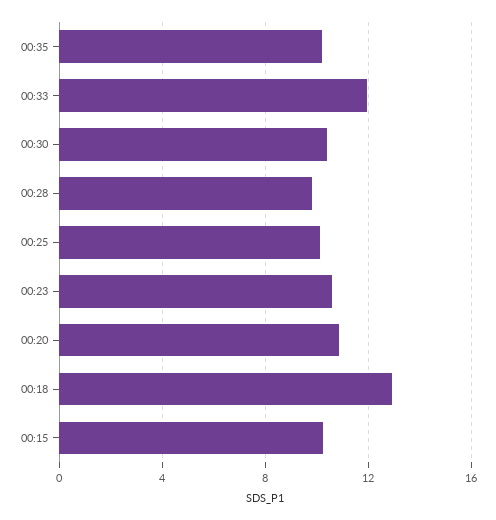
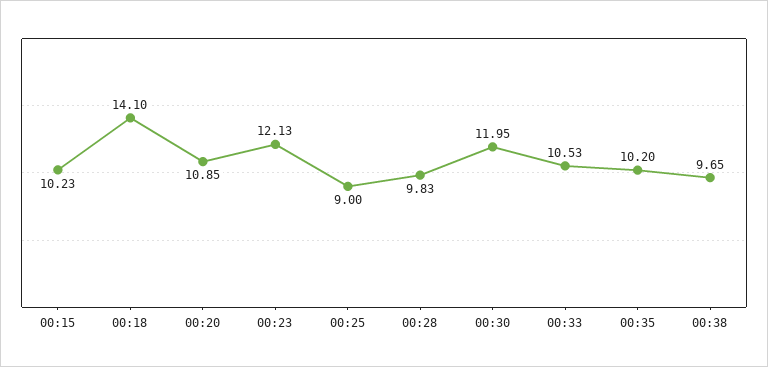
00:33: 12 -> 10.53
00:30: 10.5 -> 11.95
00:25: 10 -> 9
00:23: 10.5 -> 12.13
00:18: 13 -> 14.1
00:38: none -> 9.65

